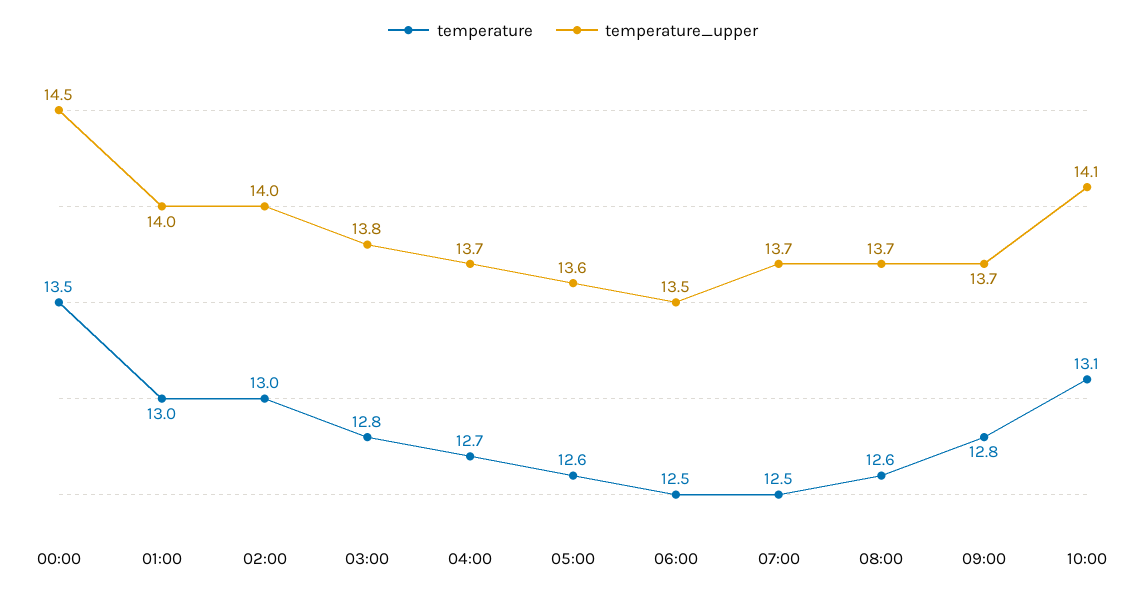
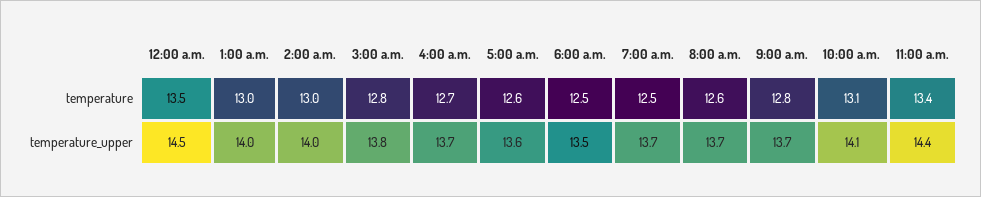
temperature, 11:00 a.m.: none -> 13.4
temperature_upper, 11:00 a.m.: none -> 14.4

